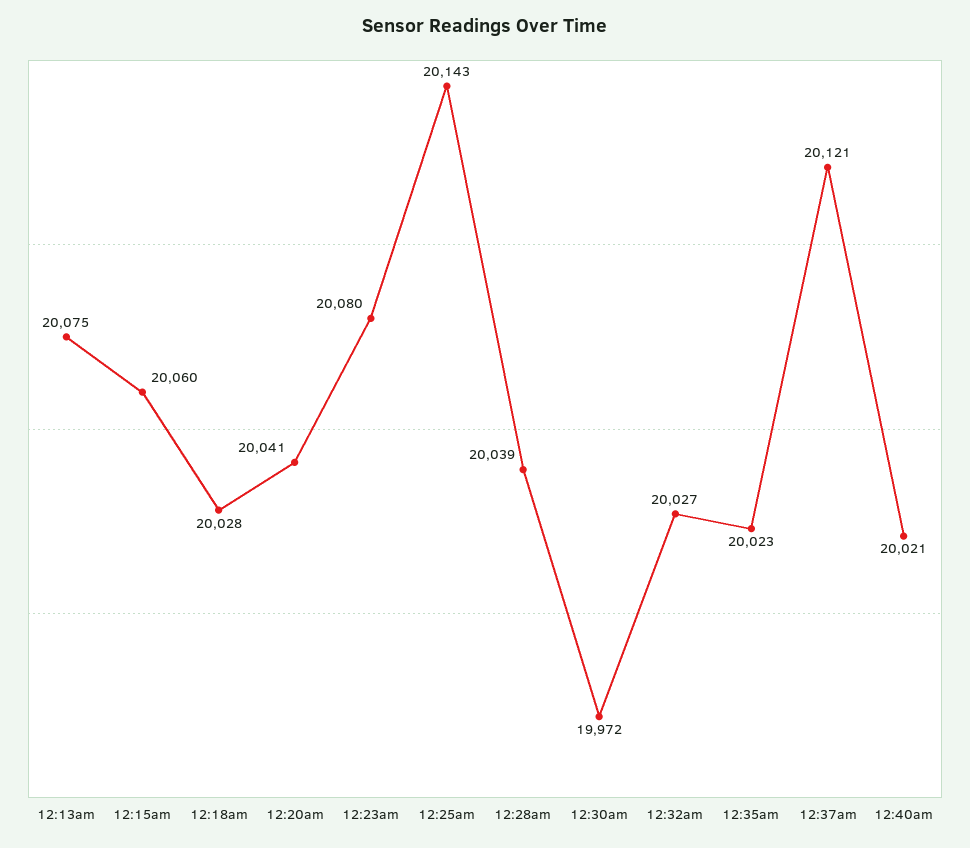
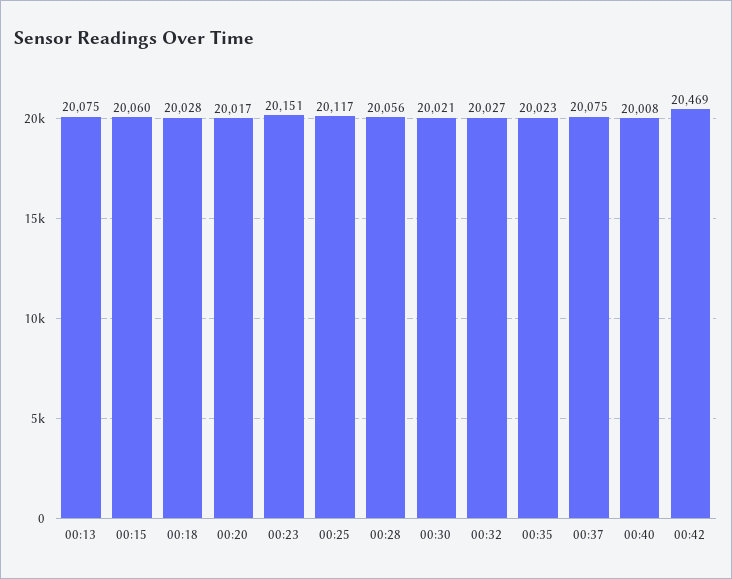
12:20am: 20041 -> 20017
12:23am: 20080 -> 20151
12:25am: 20143 -> 20117
12:28am: 20039 -> 20056
12:30am: 19972 -> 20021
12:37am: 20121 -> 20075
12:40am: 20021 -> 20008
00:42: none -> 20469

